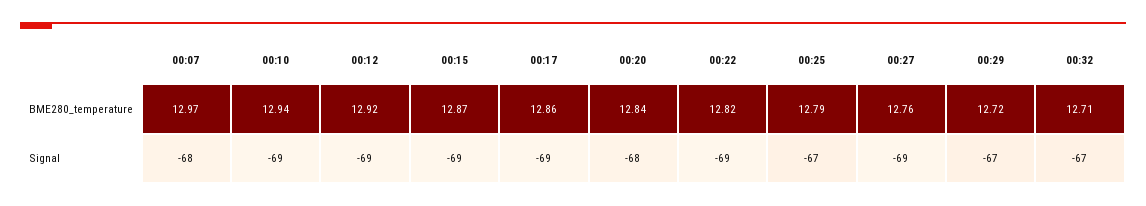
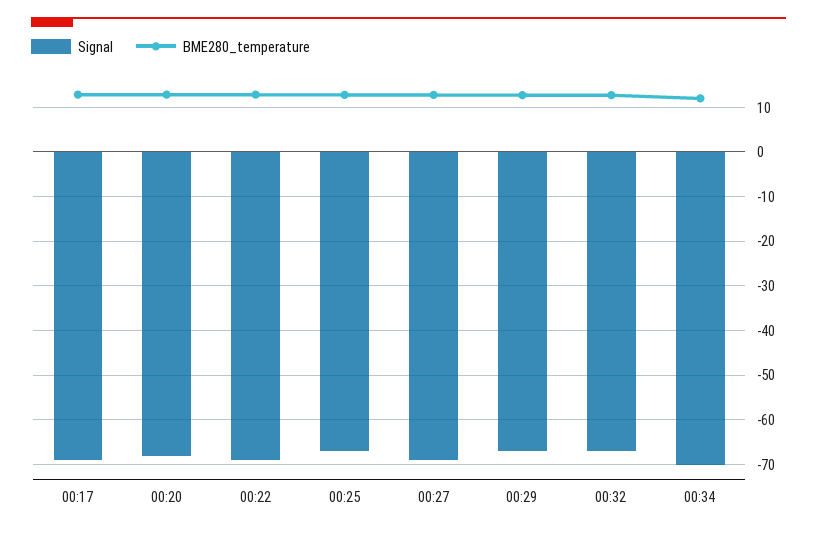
BME280_temperature, 00:07: 12.97 -> none
BME280_temperature, 00:10: 12.94 -> none
BME280_temperature, 00:12: 12.92 -> none
BME280_temperature, 00:15: 12.87 -> none
Signal, 00:07: -68 -> none
Signal, 00:10: -69 -> none
Signal, 00:12: -69 -> none
Signal, 00:15: -69 -> none
Signal, 00:34: none -> -70
BME280_temperature, 00:34: none -> 12

